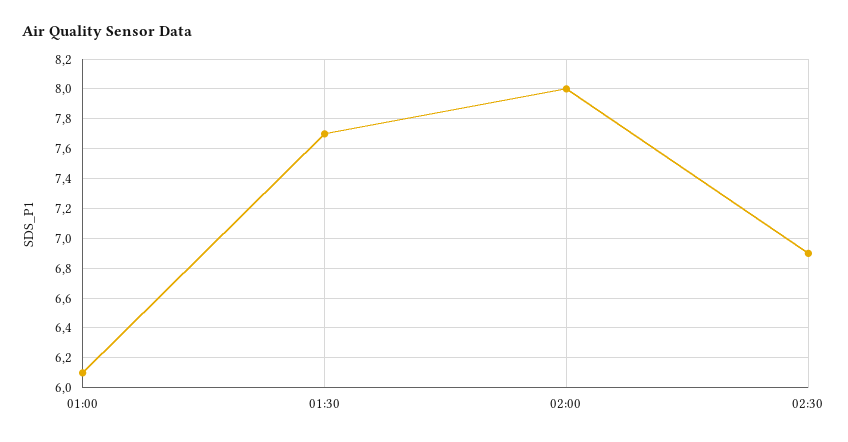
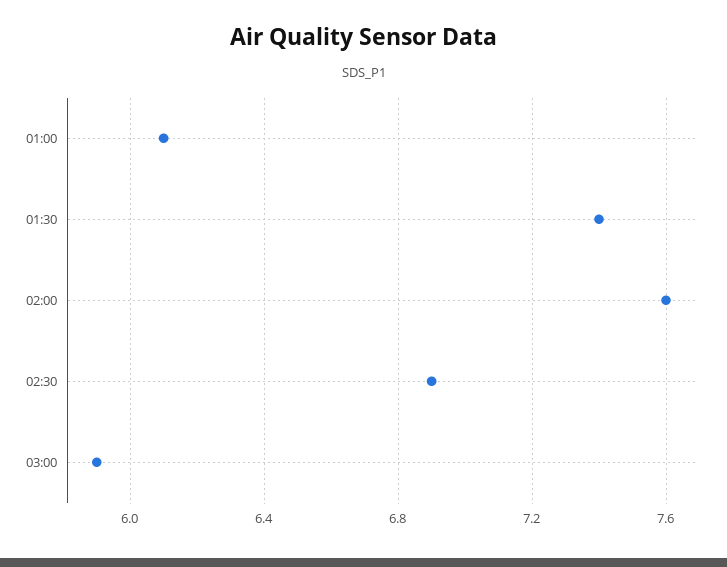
01:30: 7.7 -> 7.4
02:00: 8 -> 7.6
03:00: none -> 5.9

